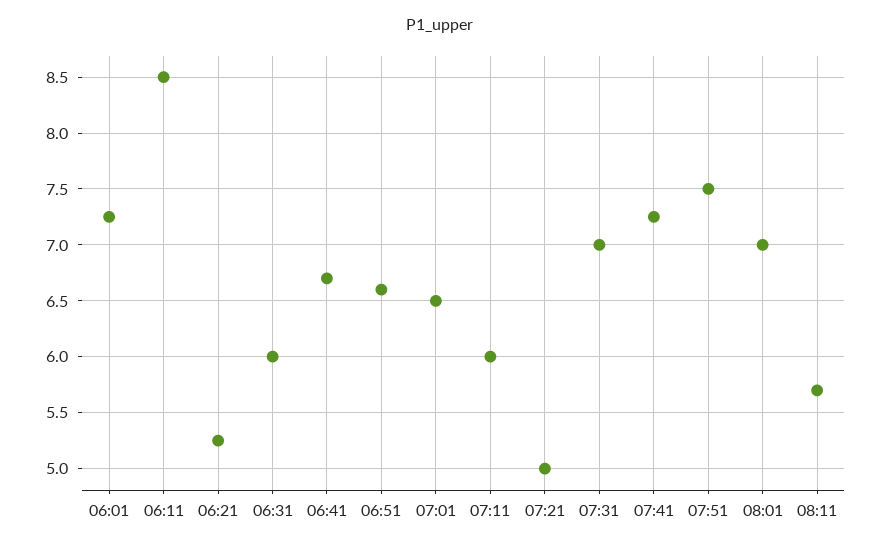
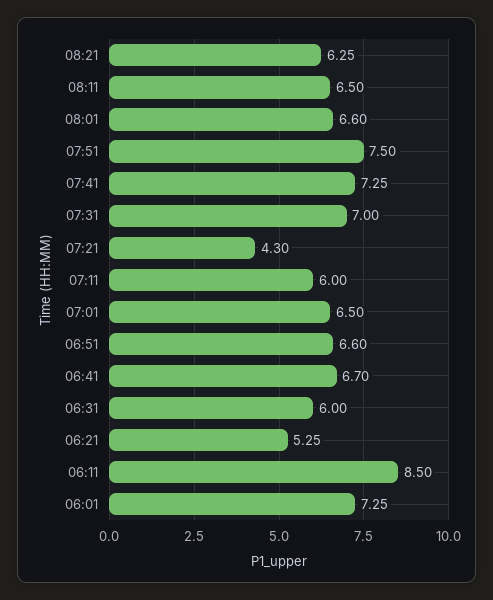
07:21: 5 -> 4.3
08:01: 7 -> 6.6
08:11: 5.7 -> 6.5
08:21: none -> 6.25

